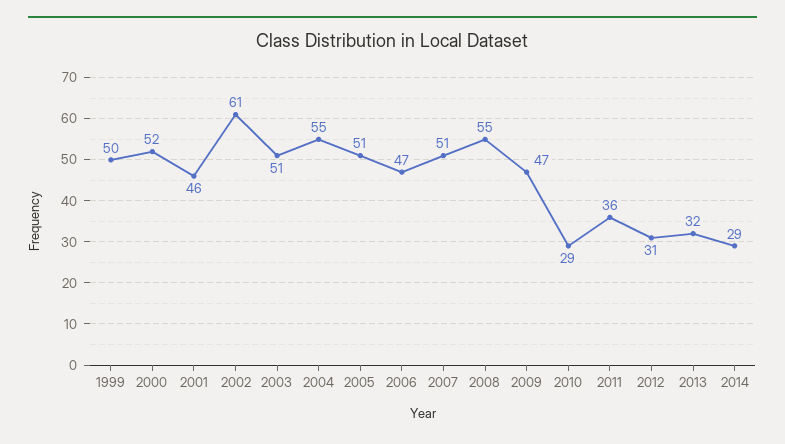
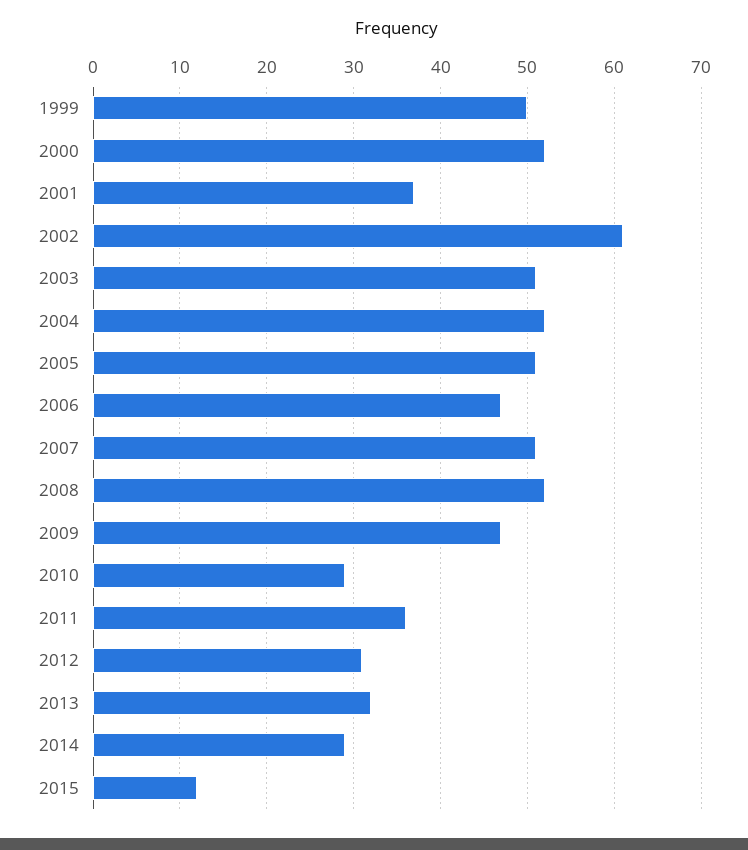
2001: 46 -> 37
2004: 55 -> 52
2008: 55 -> 52
2015: none -> 12

